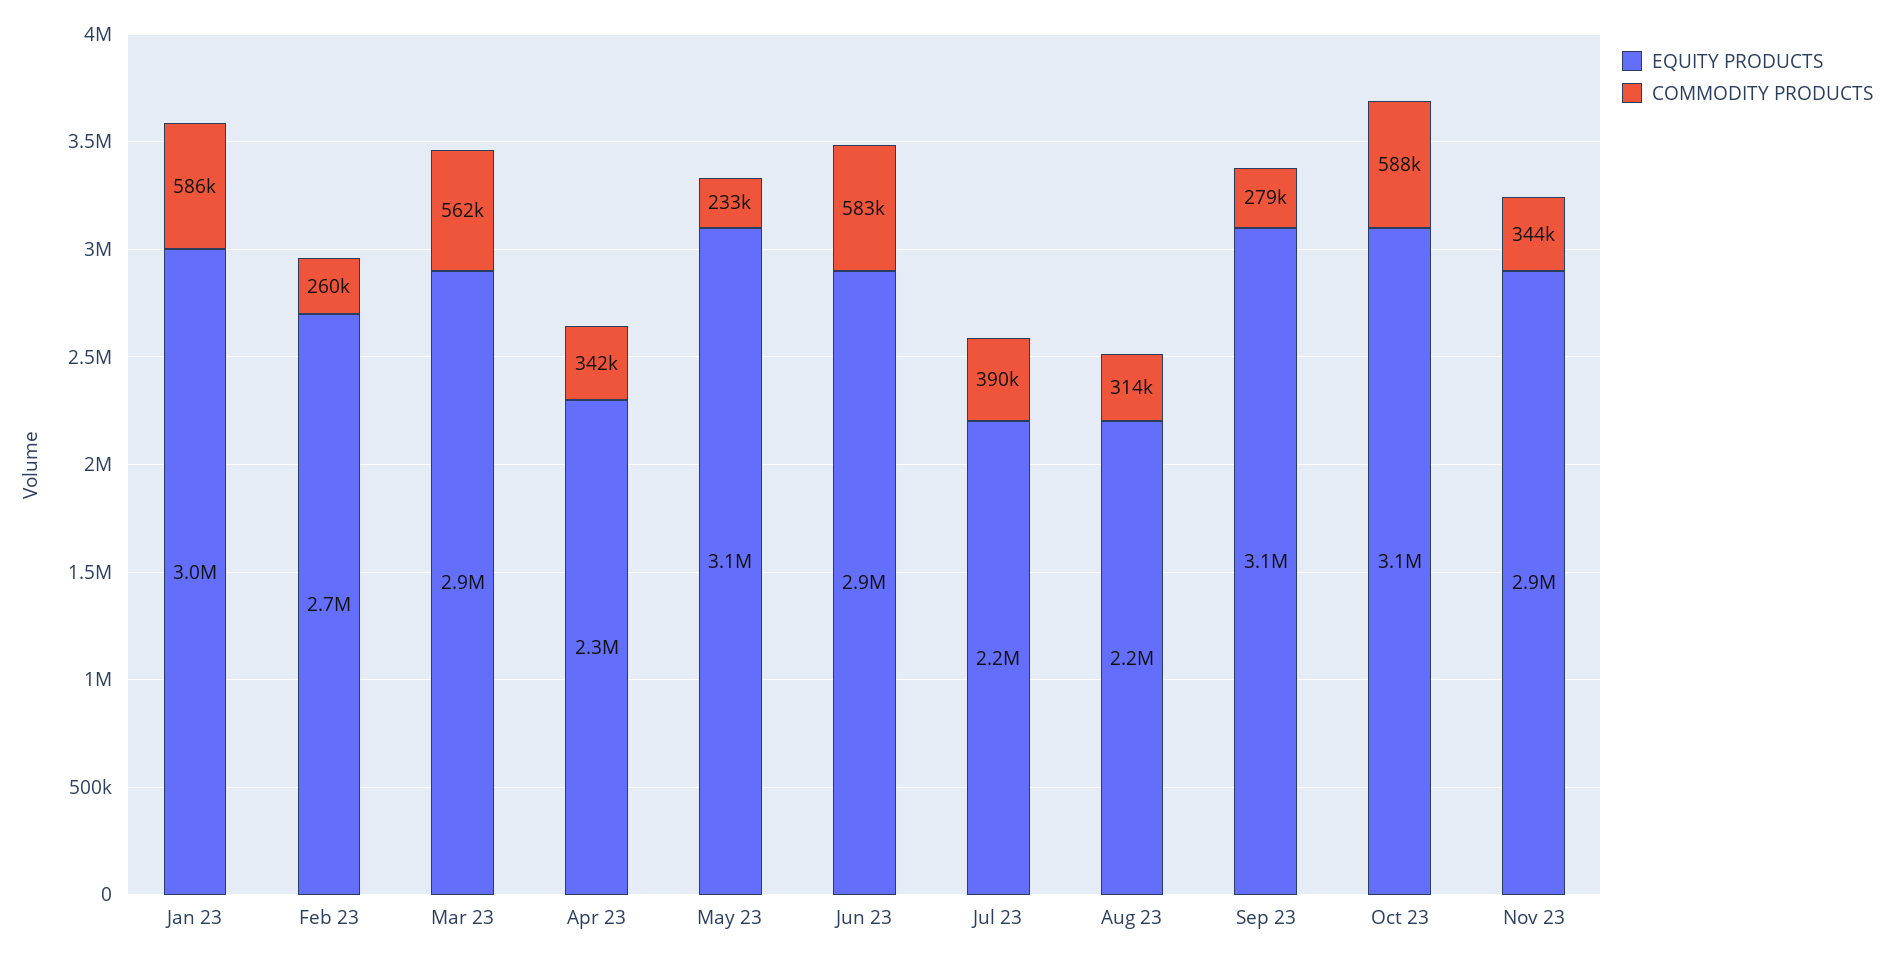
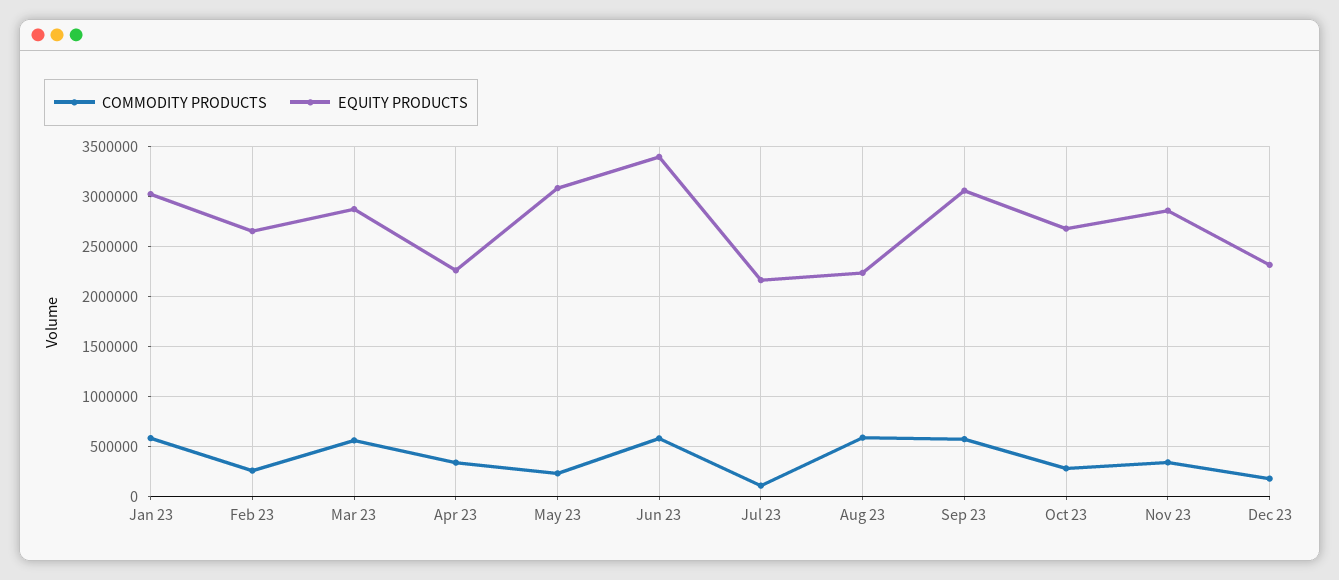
EQUITY PRODUCTS, Jun 23: 2900000 -> 3400000
COMMODITY PRODUCTS, Jul 23: 390000 -> 100000
COMMODITY PRODUCTS, Aug 23: 314000 -> 600000
COMMODITY PRODUCTS, Sep 23: 279000 -> 600000
EQUITY PRODUCTS, Oct 23: 3100000 -> 2700000
COMMODITY PRODUCTS, Oct 23: 588000 -> 300000
COMMODITY PRODUCTS, Dec 23: none -> 200000
EQUITY PRODUCTS, Dec 23: none -> 2300000

